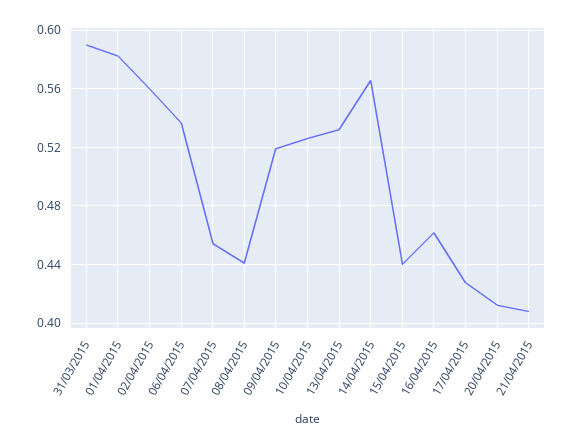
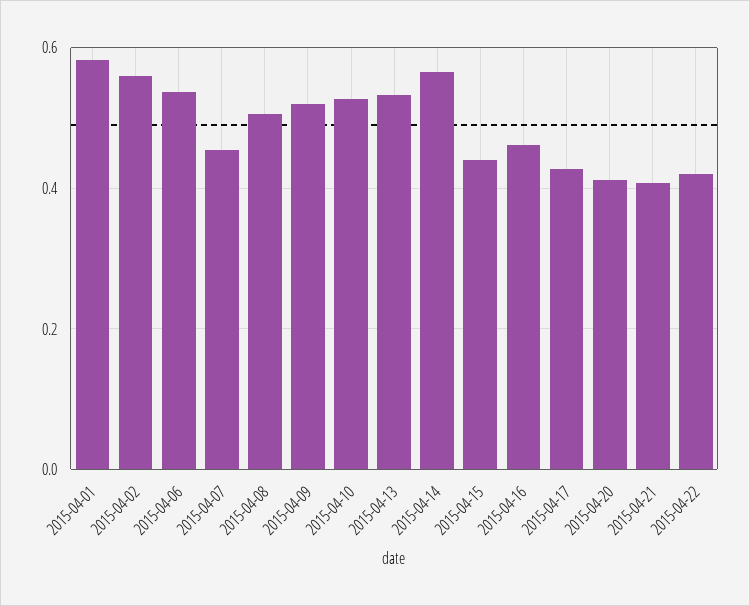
31/03/2015: 0.59 -> none
08/04/2015: 0.44 -> 0.5
2015-04-22: none -> 0.42

